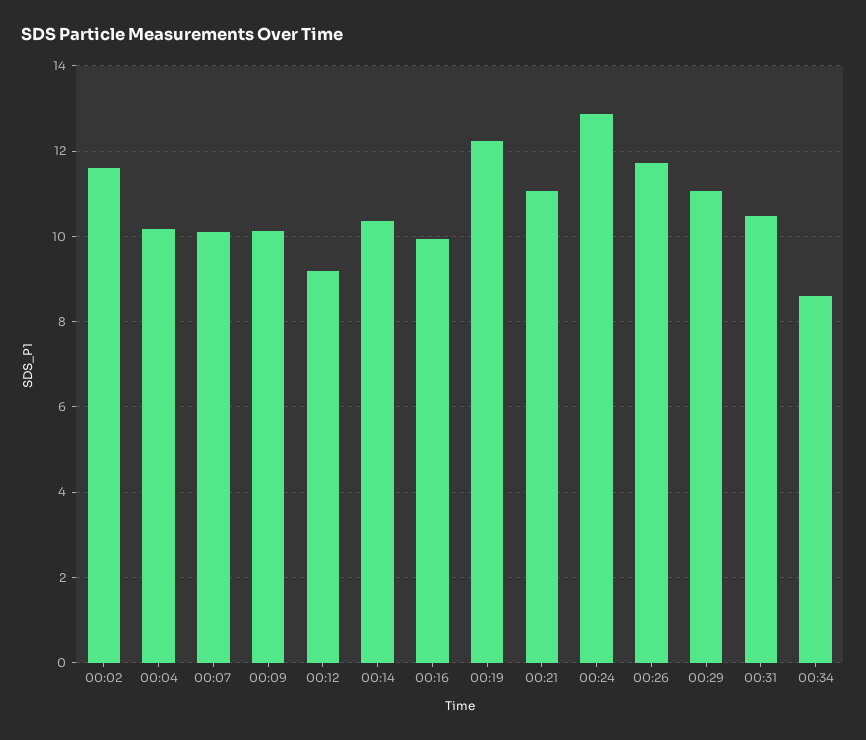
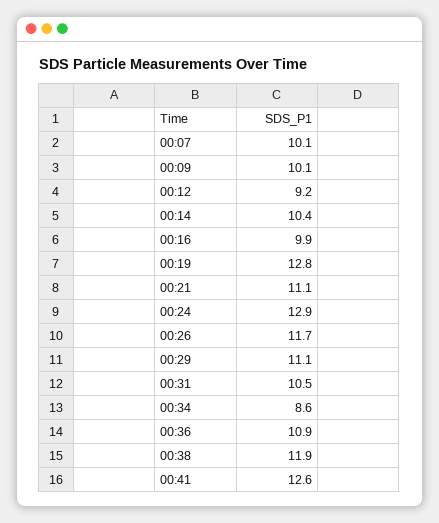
00:02: 11.6 -> none
00:04: 10.2 -> none
00:19: 12.2 -> 12.8
00:36: none -> 10.9
00:38: none -> 11.9
00:41: none -> 12.6

